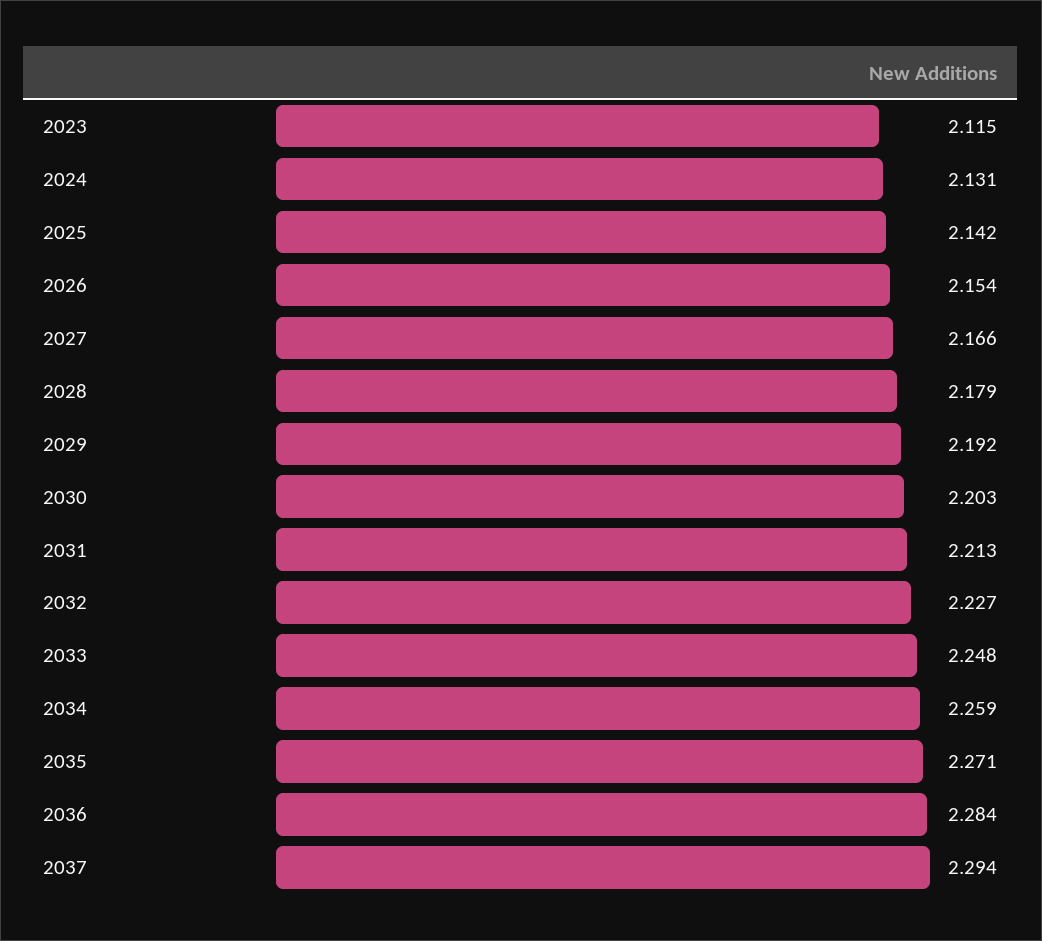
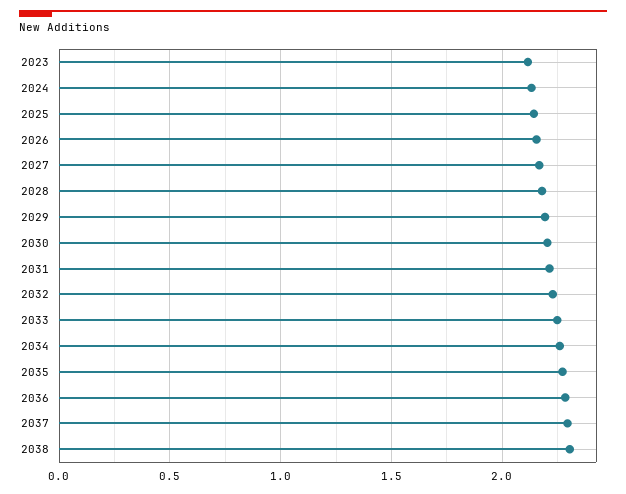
2038: none -> 2.3

